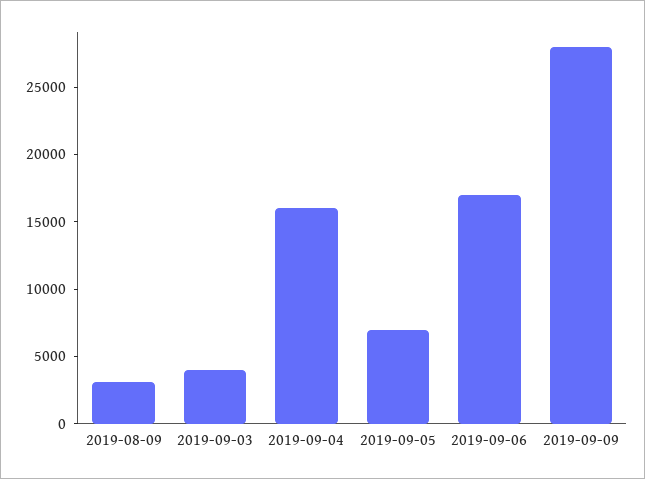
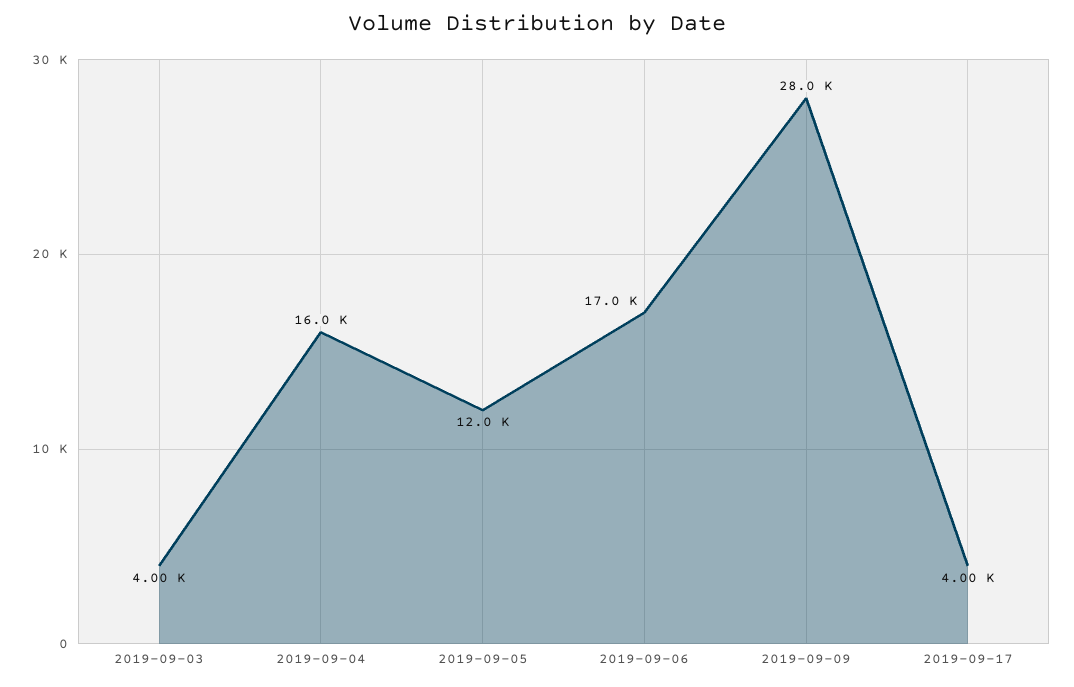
2019-08-09: 3000 -> none
2019-09-05: 7000 -> 12000
2019-09-17: none -> 4000

